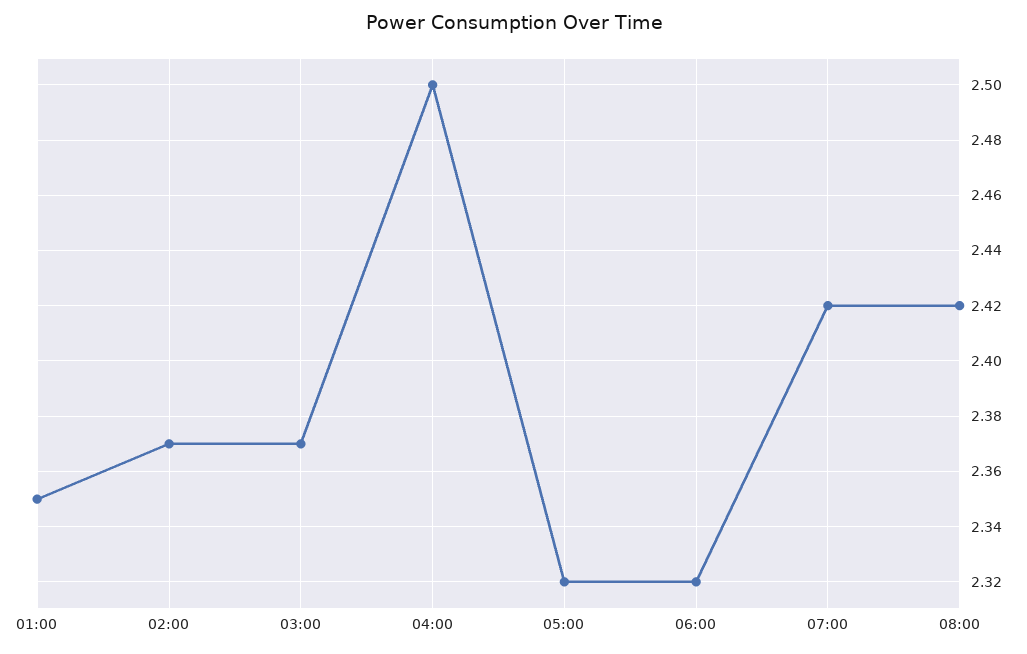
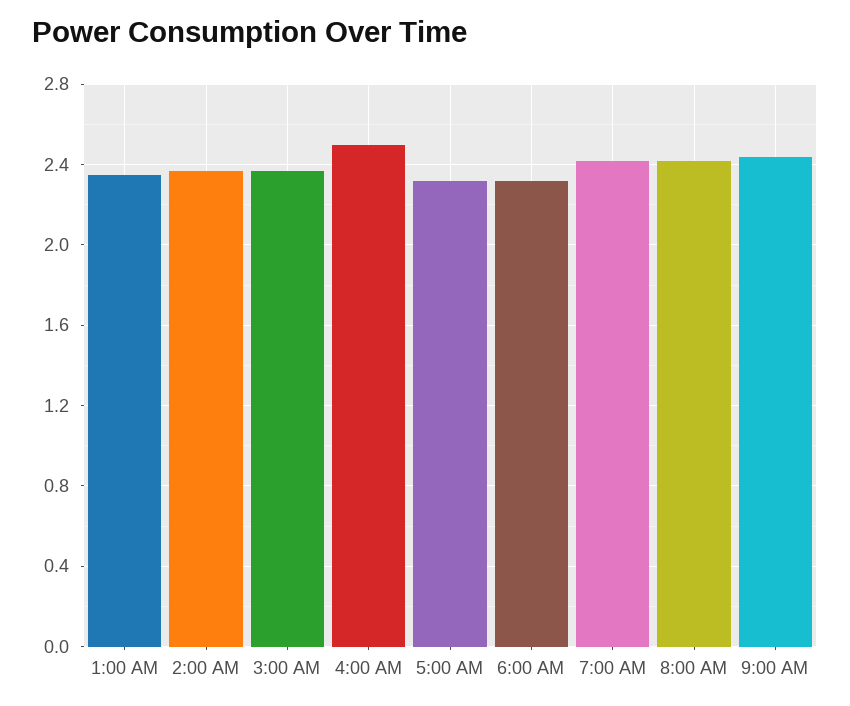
9:00 AM: none -> 2.45

